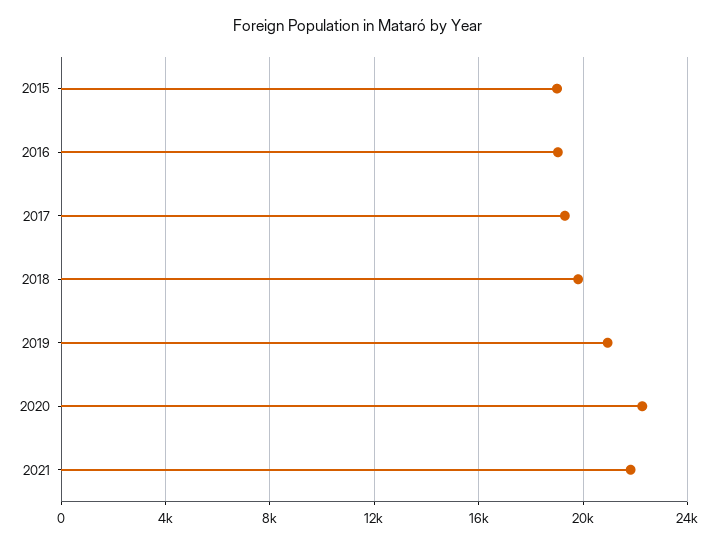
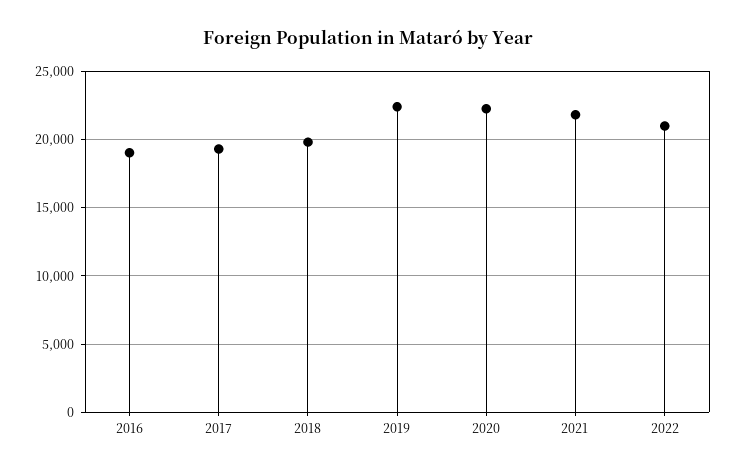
2015: 19000 -> none
2019: 21000 -> 22500
2022: none -> 21000

